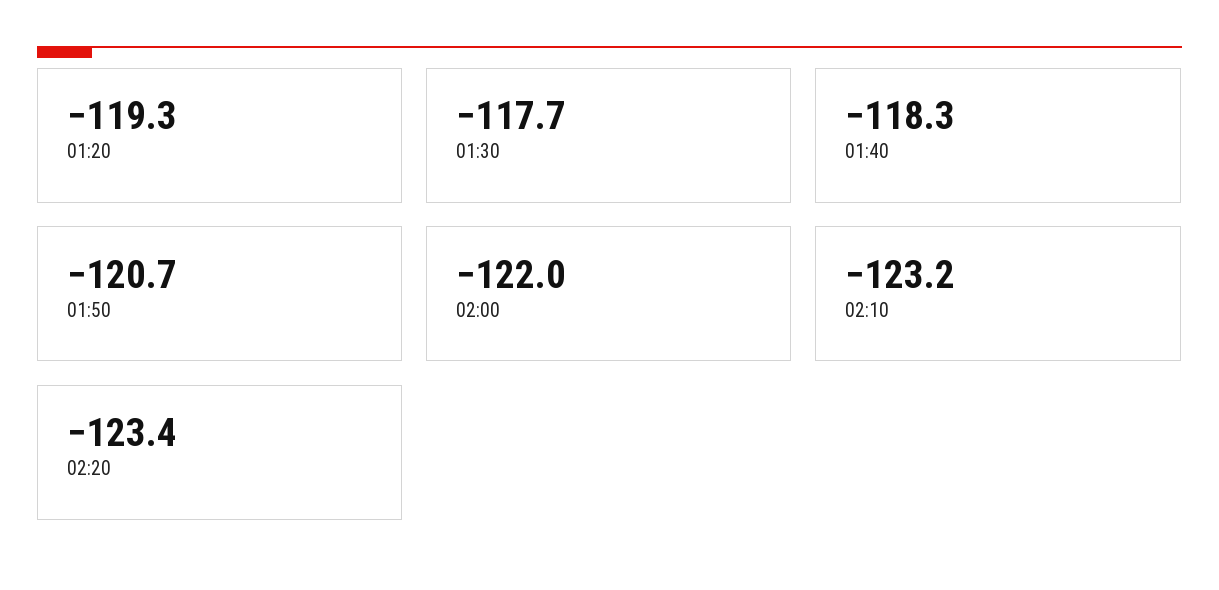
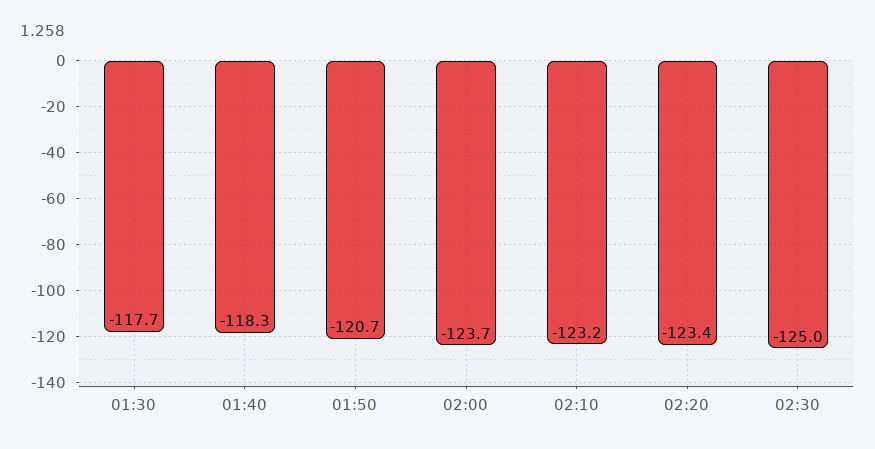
01:20: -119.3 -> none
02:00: -122 -> -123.7
02:30: none -> -125

